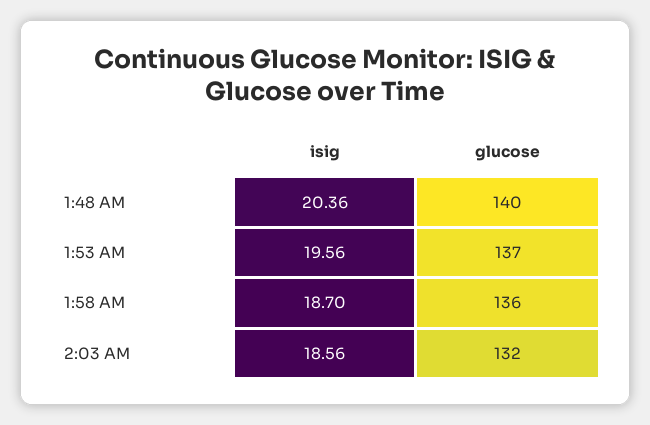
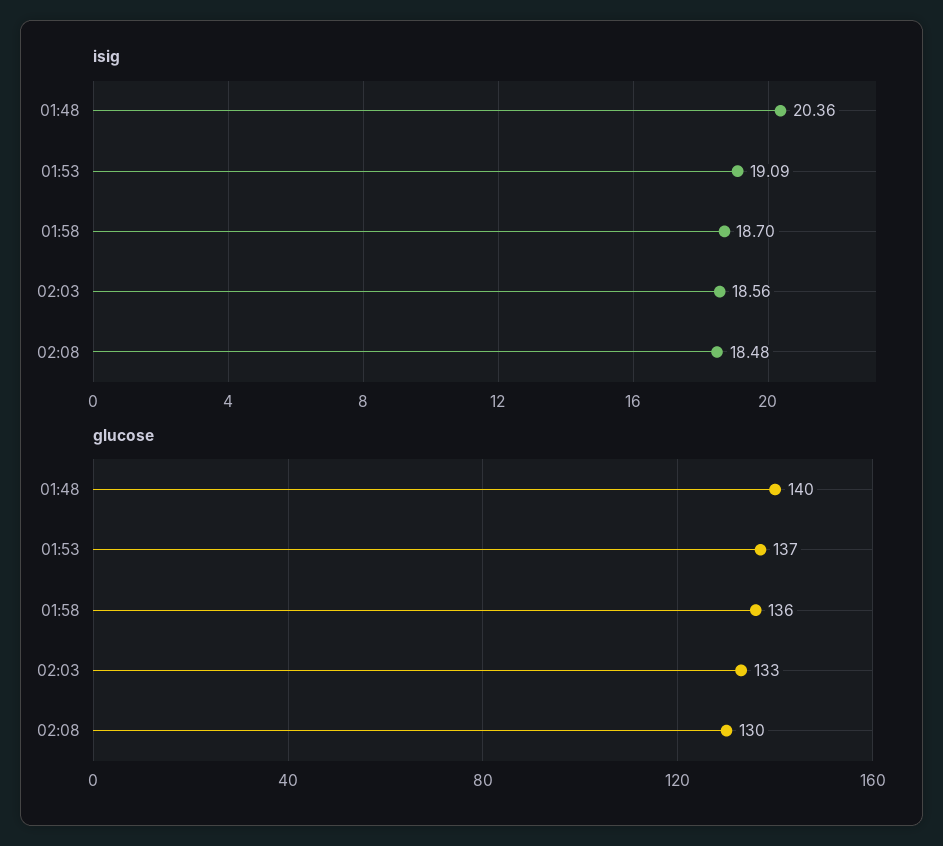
isig, 1:53 AM: 19.56 -> 19.09
glucose, 2:03 AM: 132 -> 133
isig, 02:08: none -> 18.48
glucose, 02:08: none -> 130

